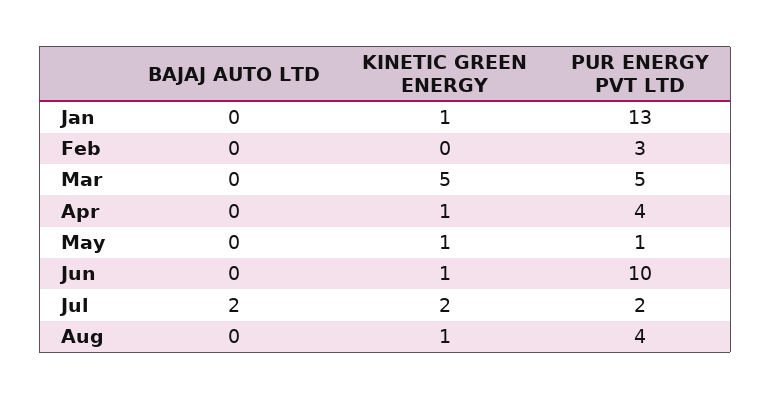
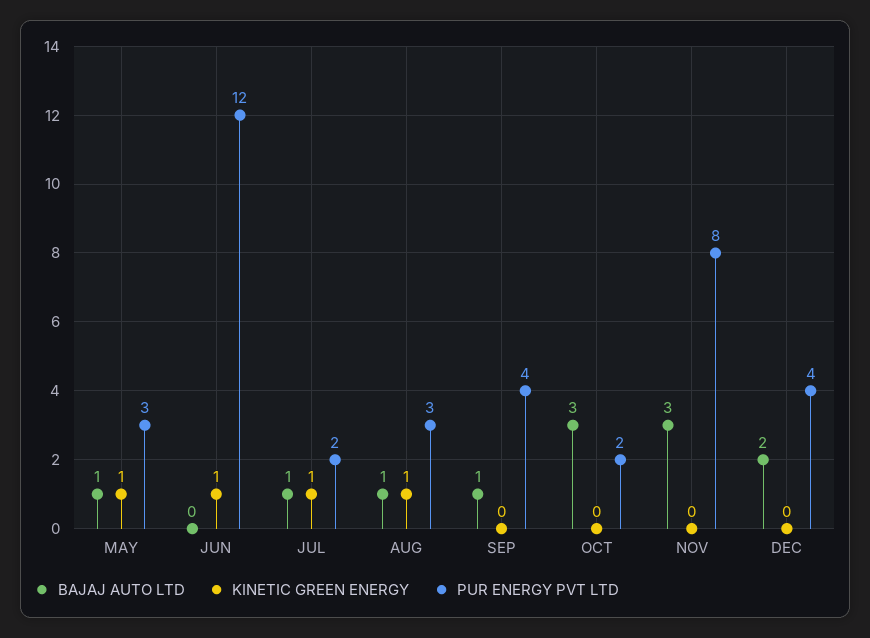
BAJAJ AUTO LTD, Jan: 0 -> none
KINETIC GREEN ENERGY, Jan: 1 -> none
PUR ENERGY PVT LTD, Jan: 13 -> none
BAJAJ AUTO LTD, Feb: 0 -> none
KINETIC GREEN ENERGY, Feb: 0 -> none
PUR ENERGY PVT LTD, Feb: 3 -> none
BAJAJ AUTO LTD, Mar: 0 -> none
KINETIC GREEN ENERGY, Mar: 5 -> none
PUR ENERGY PVT LTD, Mar: 5 -> none
BAJAJ AUTO LTD, Apr: 0 -> none
KINETIC GREEN ENERGY, Apr: 1 -> none
PUR ENERGY PVT LTD, Apr: 4 -> none
BAJAJ AUTO LTD, May: 0 -> 1
PUR ENERGY PVT LTD, May: 1 -> 3
PUR ENERGY PVT LTD, Jun: 10 -> 12
BAJAJ AUTO LTD, Jul: 2 -> 1
KINETIC GREEN ENERGY, Jul: 2 -> 1
BAJAJ AUTO LTD, Aug: 0 -> 1
PUR ENERGY PVT LTD, Aug: 4 -> 3
BAJAJ AUTO LTD, SEP: none -> 1
KINETIC GREEN ENERGY, SEP: none -> 0
PUR ENERGY PVT LTD, SEP: none -> 4
BAJAJ AUTO LTD, OCT: none -> 3
KINETIC GREEN ENERGY, OCT: none -> 0
PUR ENERGY PVT LTD, OCT: none -> 2
BAJAJ AUTO LTD, NOV: none -> 3
KINETIC GREEN ENERGY, NOV: none -> 0
PUR ENERGY PVT LTD, NOV: none -> 8
BAJAJ AUTO LTD, DEC: none -> 2
KINETIC GREEN ENERGY, DEC: none -> 0
PUR ENERGY PVT LTD, DEC: none -> 4

